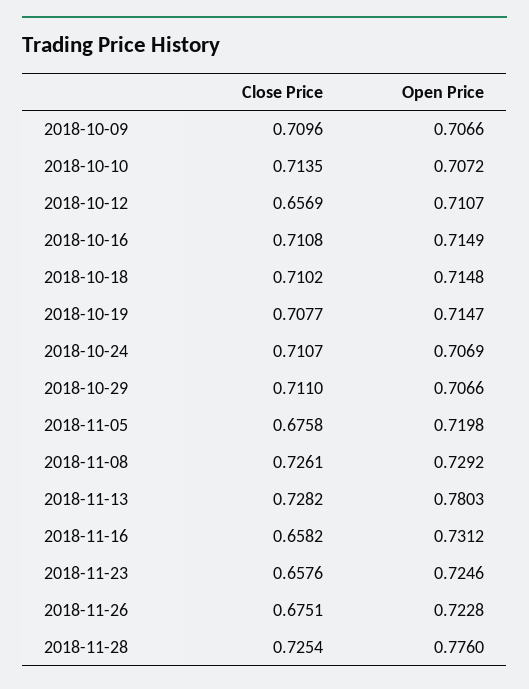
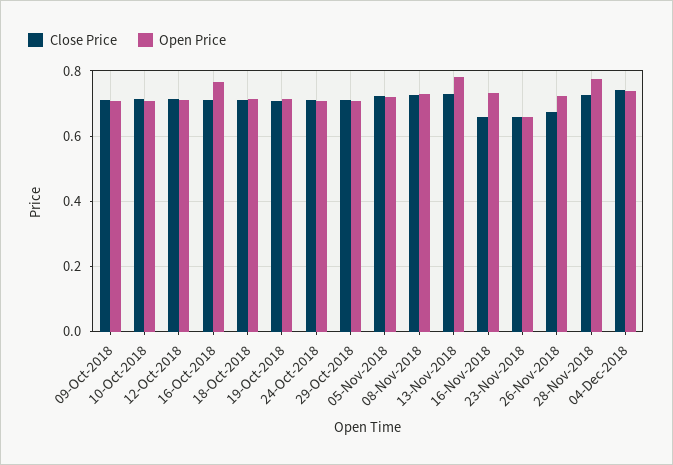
Close Price, 2018-10-12: 0.6569 -> 0.72
Open Price, 2018-10-16: 0.7149 -> 0.76
Close Price, 2018-11-05: 0.6758 -> 0.72
Open Price, 2018-11-23: 0.7246 -> 0.66
Close Price, 04-Dec-2018: none -> 0.74
Open Price, 04-Dec-2018: none -> 0.74

